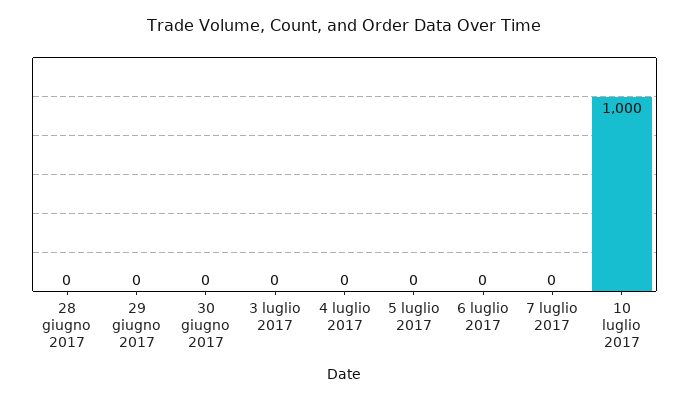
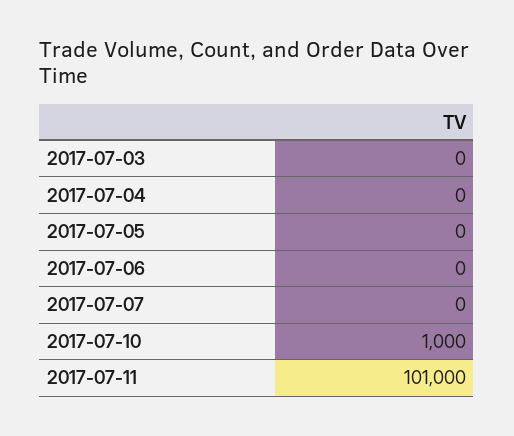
28 giugno 2017: 0 -> none
29 giugno 2017: 0 -> none
30 giugno 2017: 0 -> none
2017-07-11: none -> 101000

